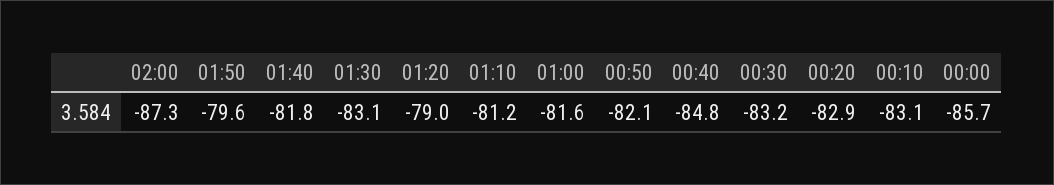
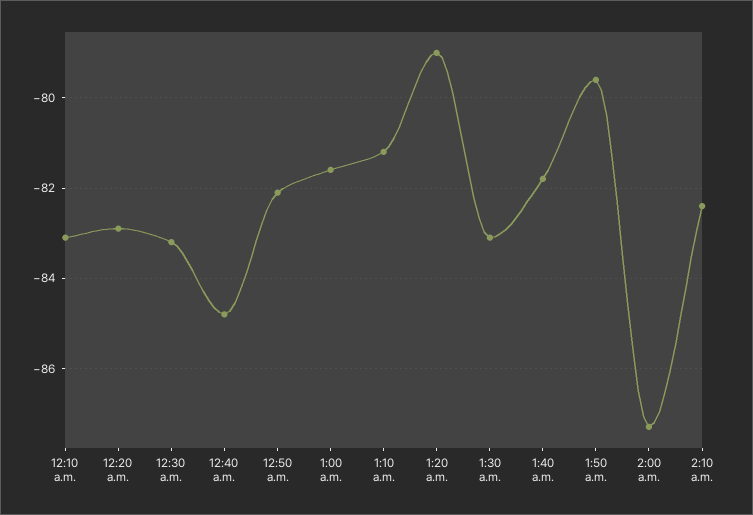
00:00: -85.7 -> none
2:10 a.m.: none -> -82.5

